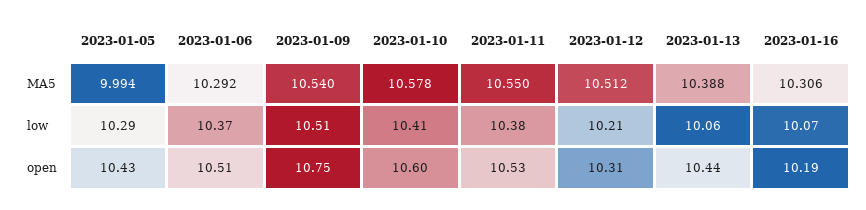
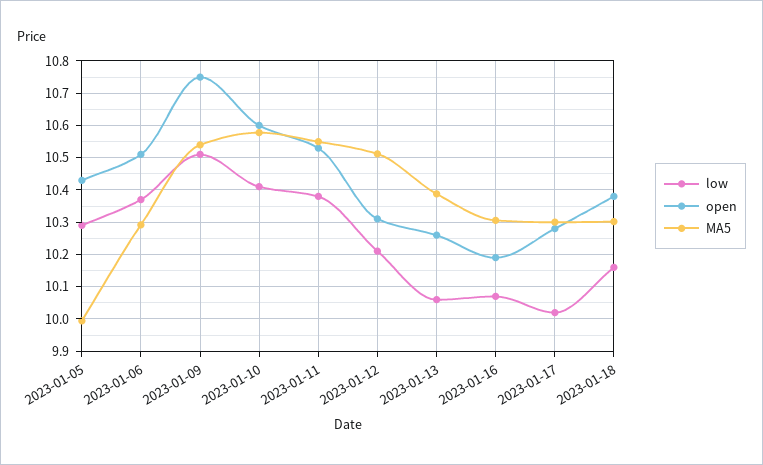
open, 2023-01-13: 10.44 -> 10.26
low, 2023-01-17: none -> 10.02
open, 2023-01-17: none -> 10.28
MA5, 2023-01-17: none -> 10.3
low, 2023-01-18: none -> 10.16
open, 2023-01-18: none -> 10.38
MA5, 2023-01-18: none -> 10.3

